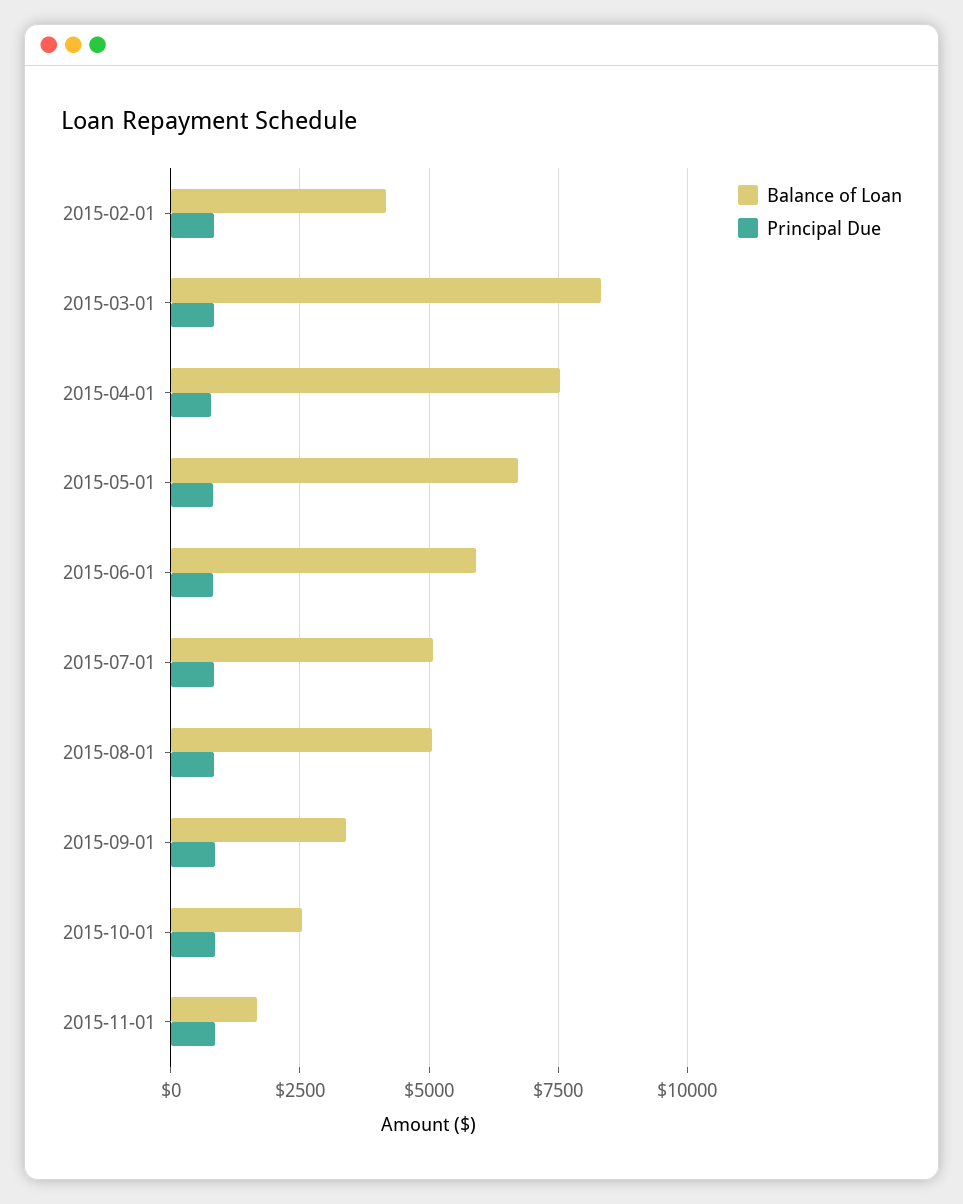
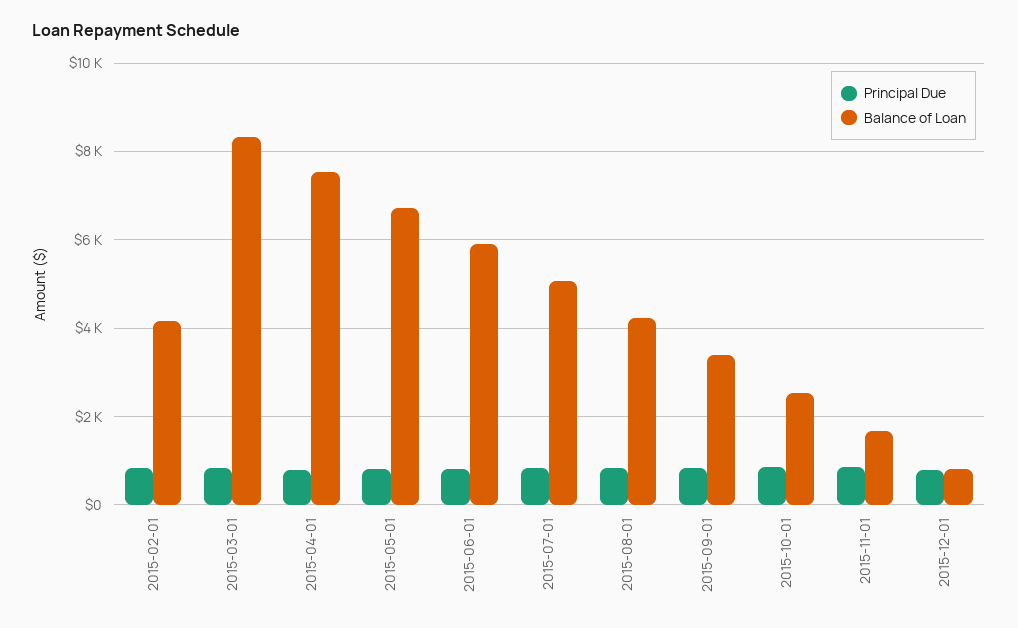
Balance of Loan, 2015-08-01: 5000 -> 4200
Principal Due, 2015-12-01: none -> 800
Balance of Loan, 2015-12-01: none -> 800

